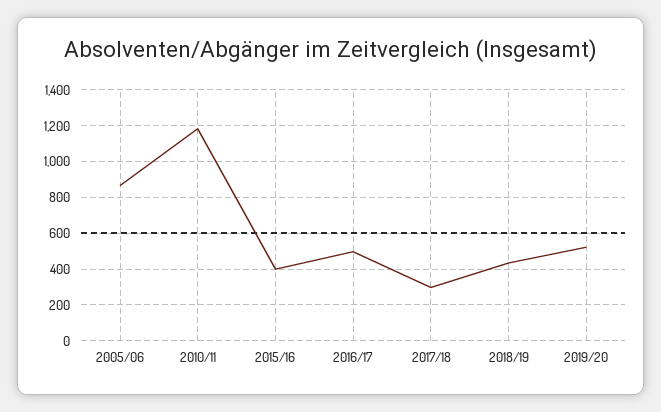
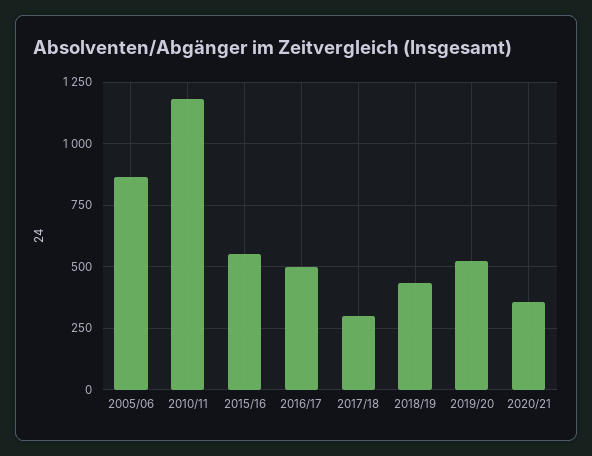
2015/16: 400 -> 550
2020/21: none -> 350

